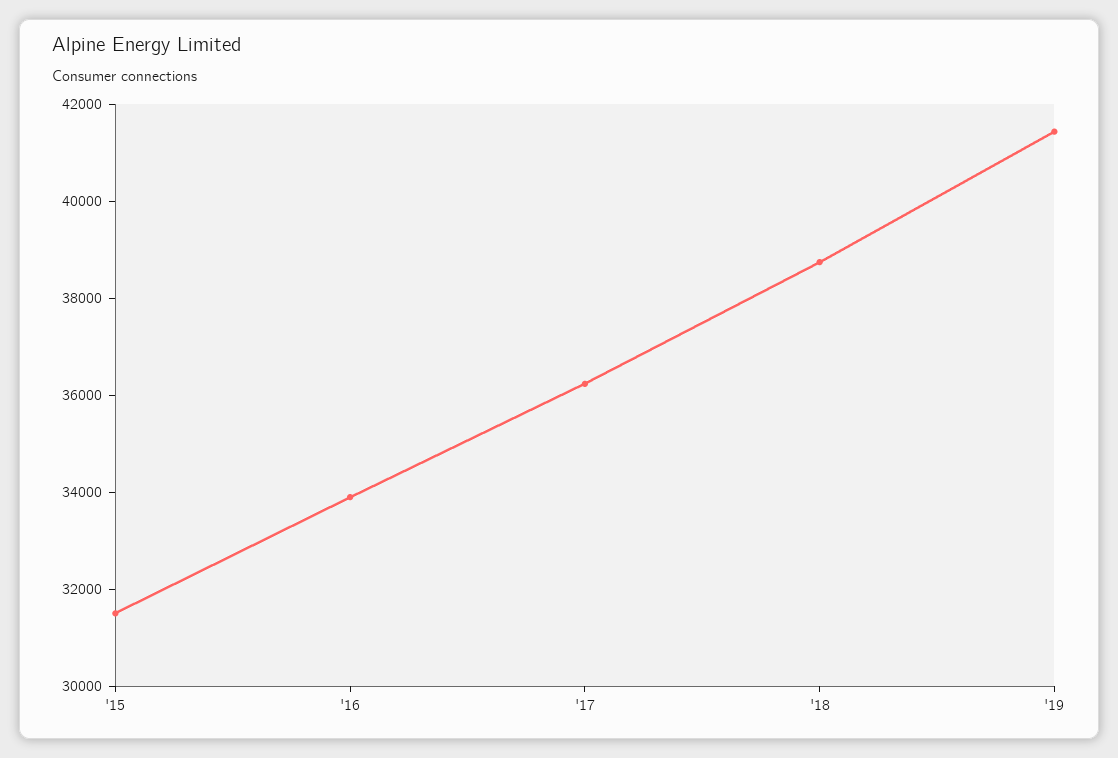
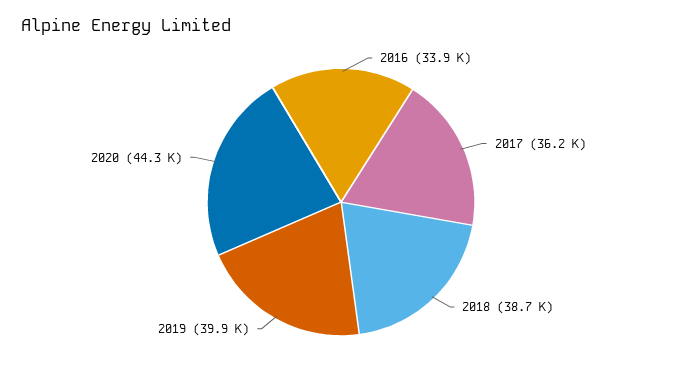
'15: 31500 -> none
'19: 41500 -> 39900
2020: none -> 44300

